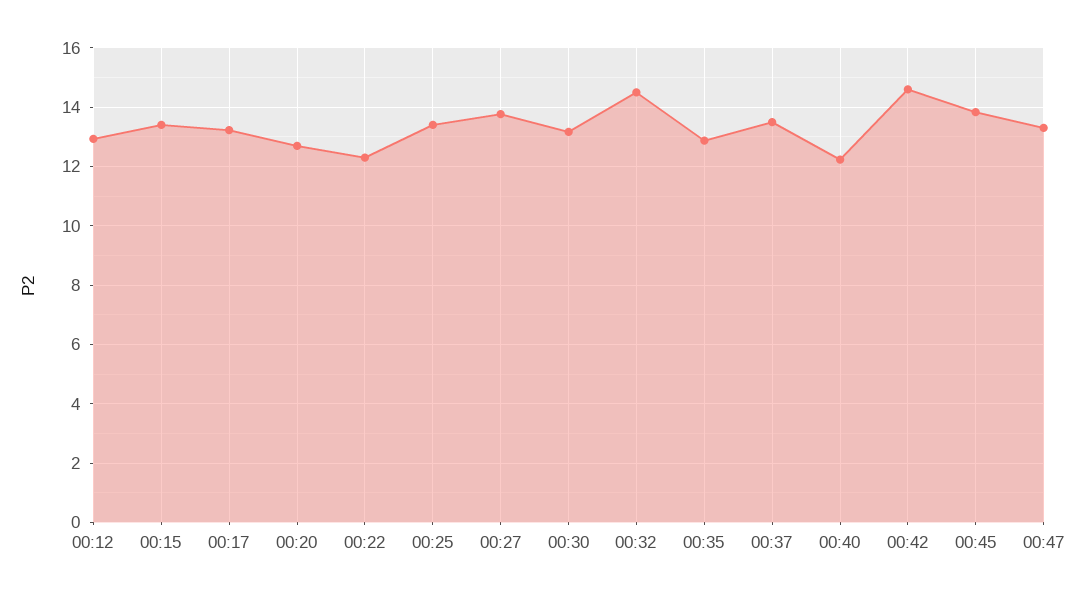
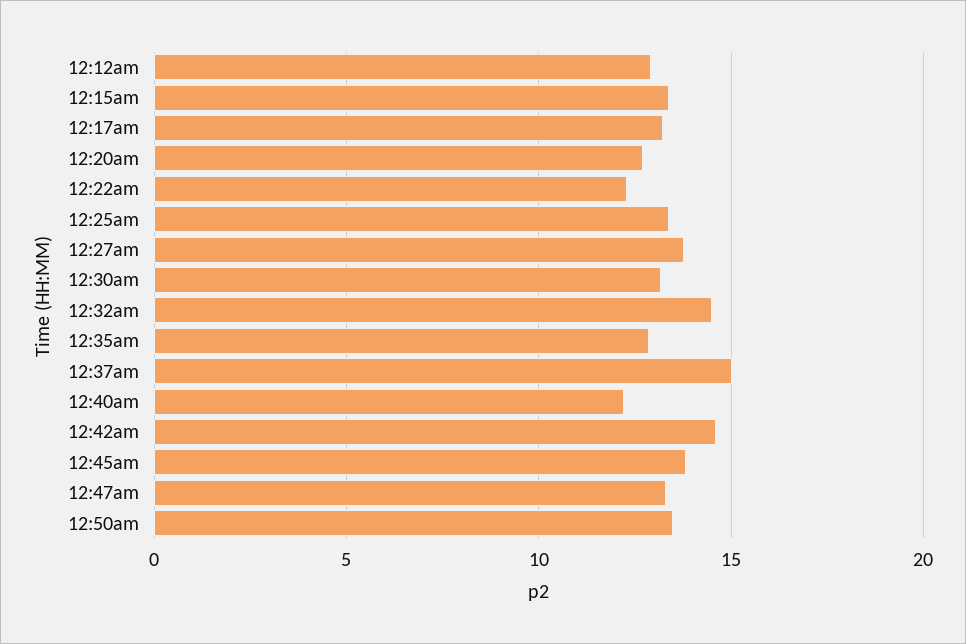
00:37: 13.5 -> 15
12:50am: none -> 13.5

